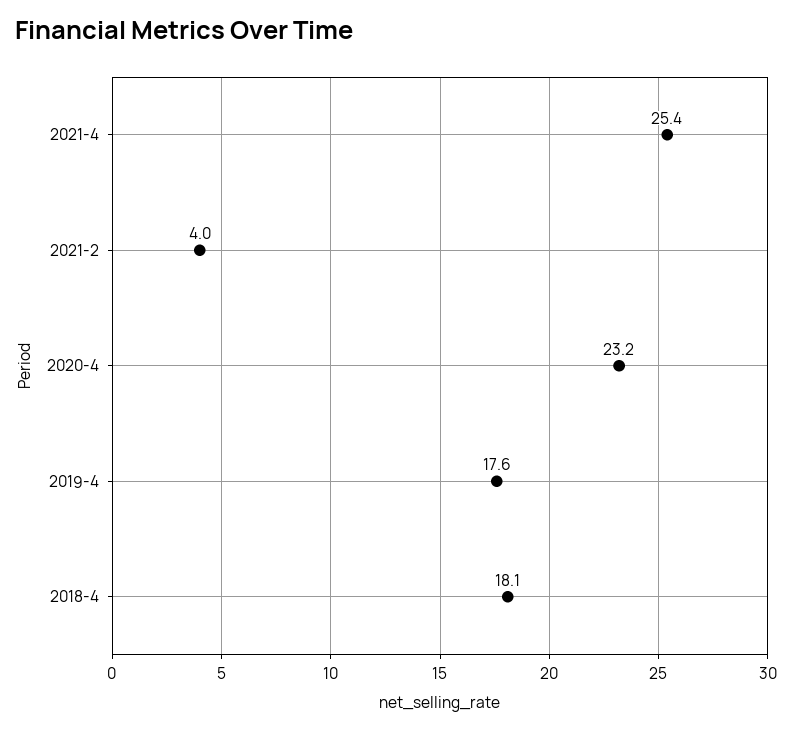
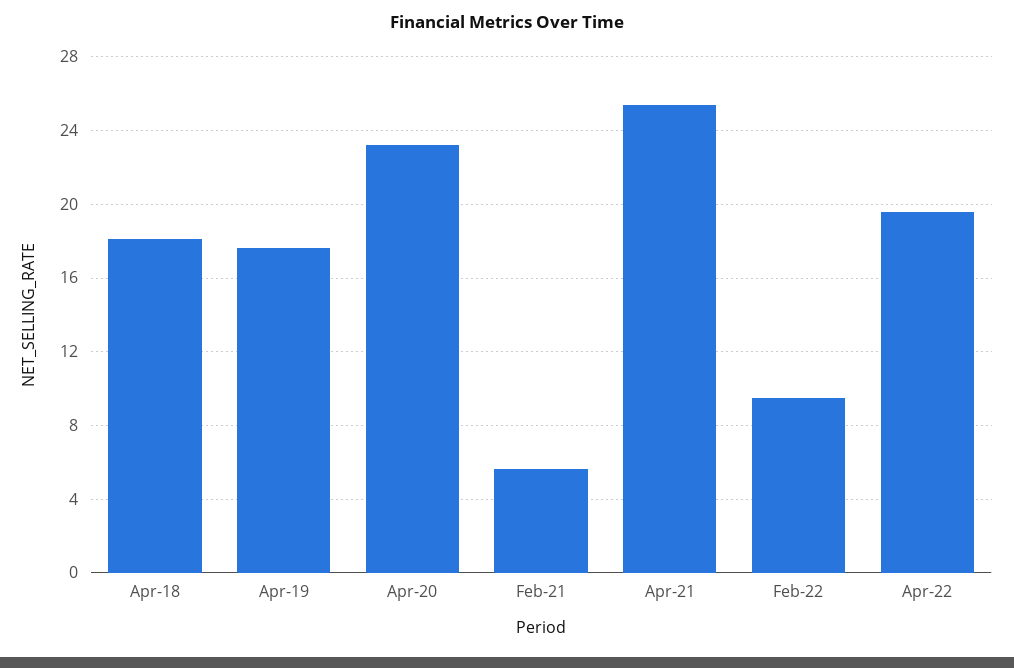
2021-2: 4 -> 5.5
Feb-22: none -> 9.5
Apr-22: none -> 19.5

